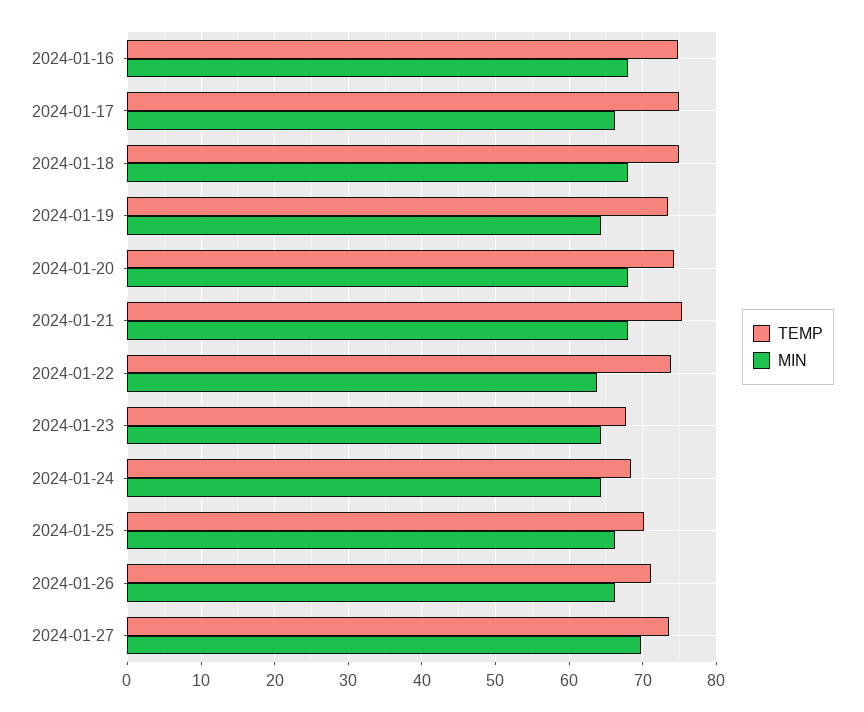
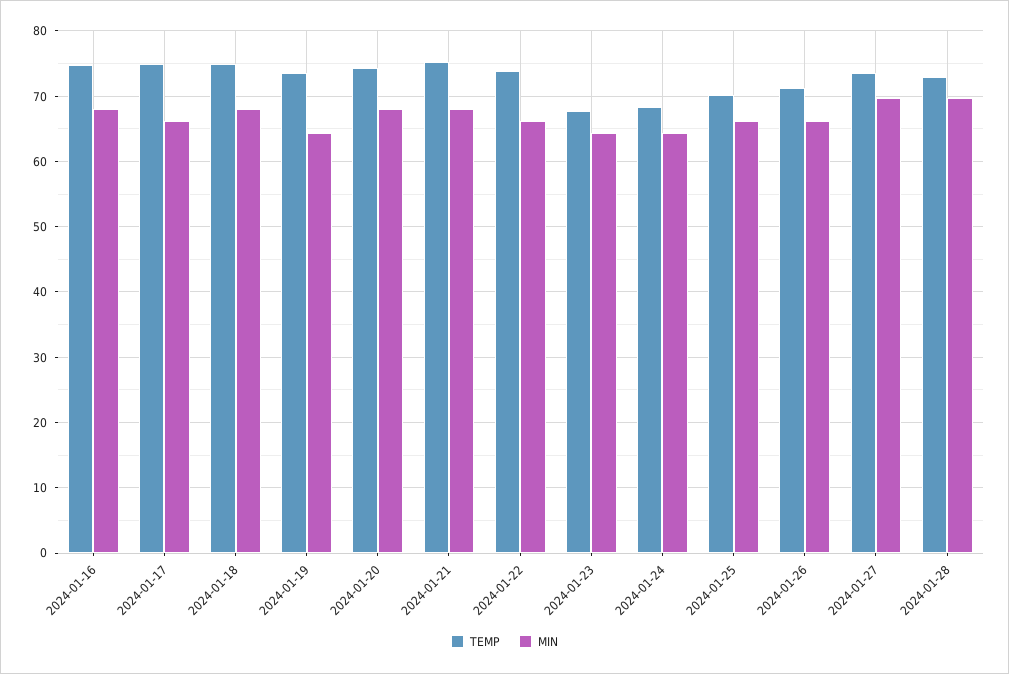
MIN, 2024-01-22: 64 -> 66
TEMP, 2024-01-28: none -> 73
MIN, 2024-01-28: none -> 70

